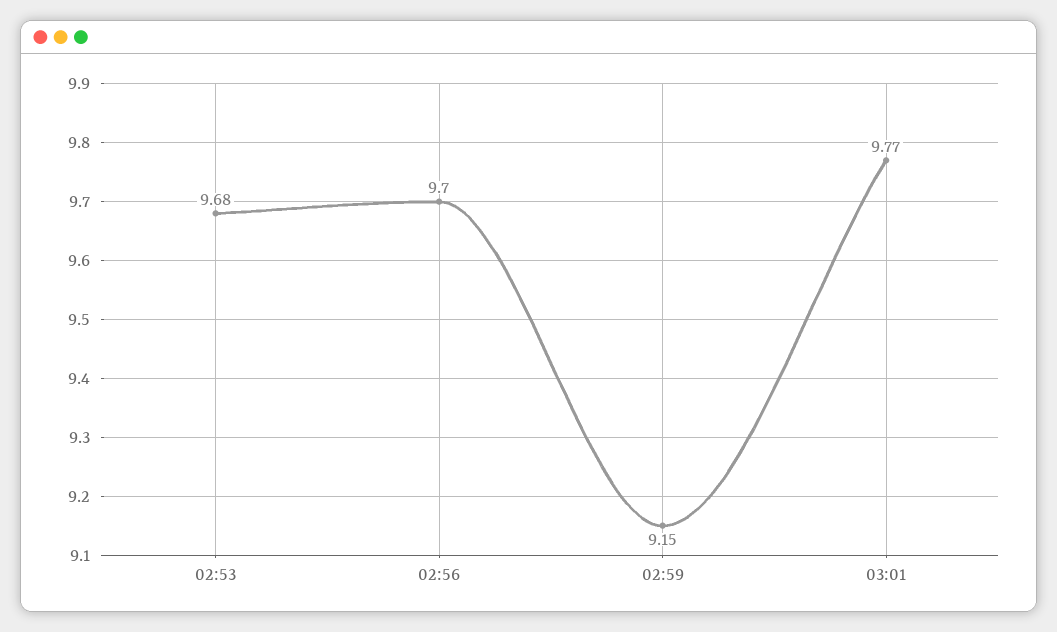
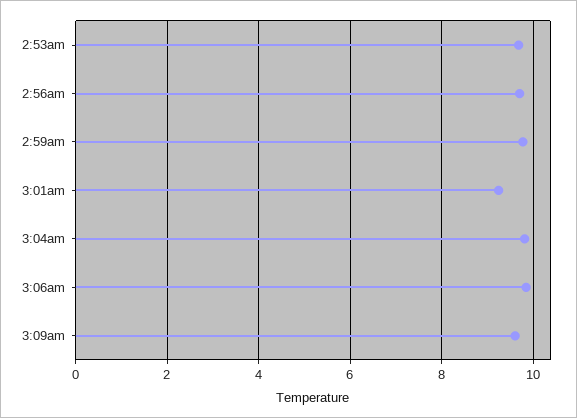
02:59: 9.15 -> 9.8
03:01: 9.77 -> 9.2
3:04am: none -> 9.8
3:06am: none -> 9.8
3:09am: none -> 9.6

